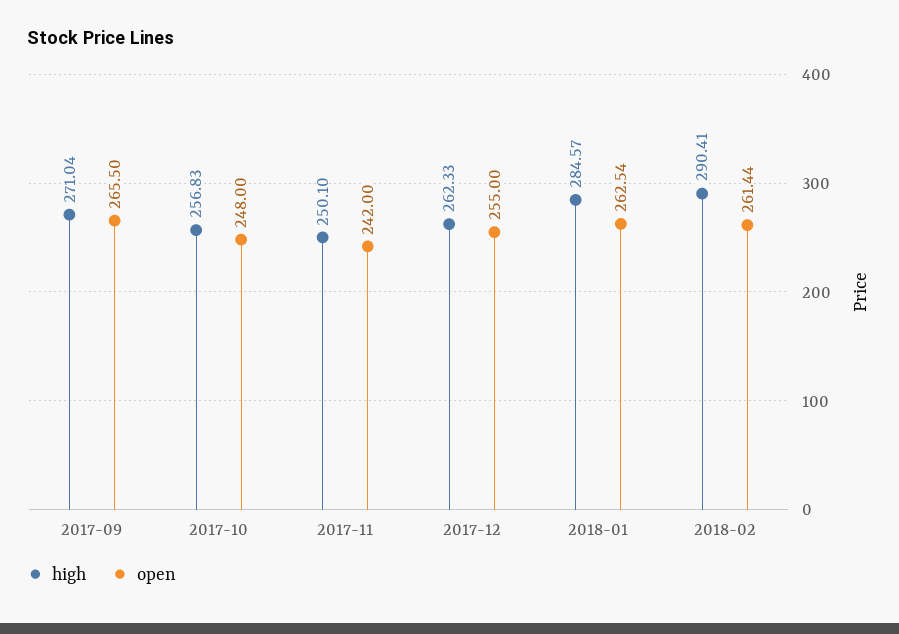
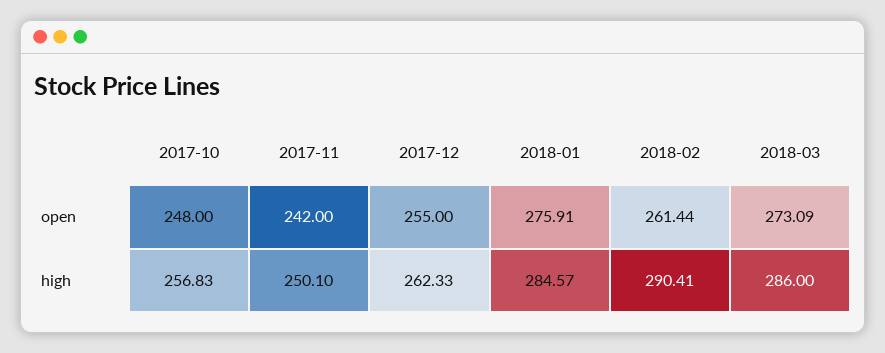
high, 2017-09: 271.04 -> none
open, 2017-09: 265.5 -> none
open, 2018-01: 262.54 -> 275.91
open, 2018-03: none -> 273.09
high, 2018-03: none -> 286

